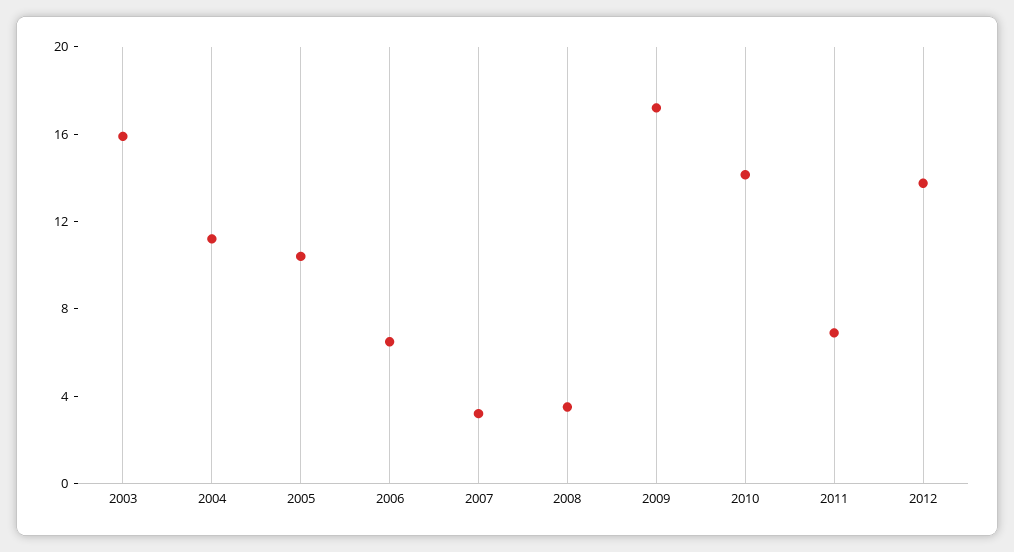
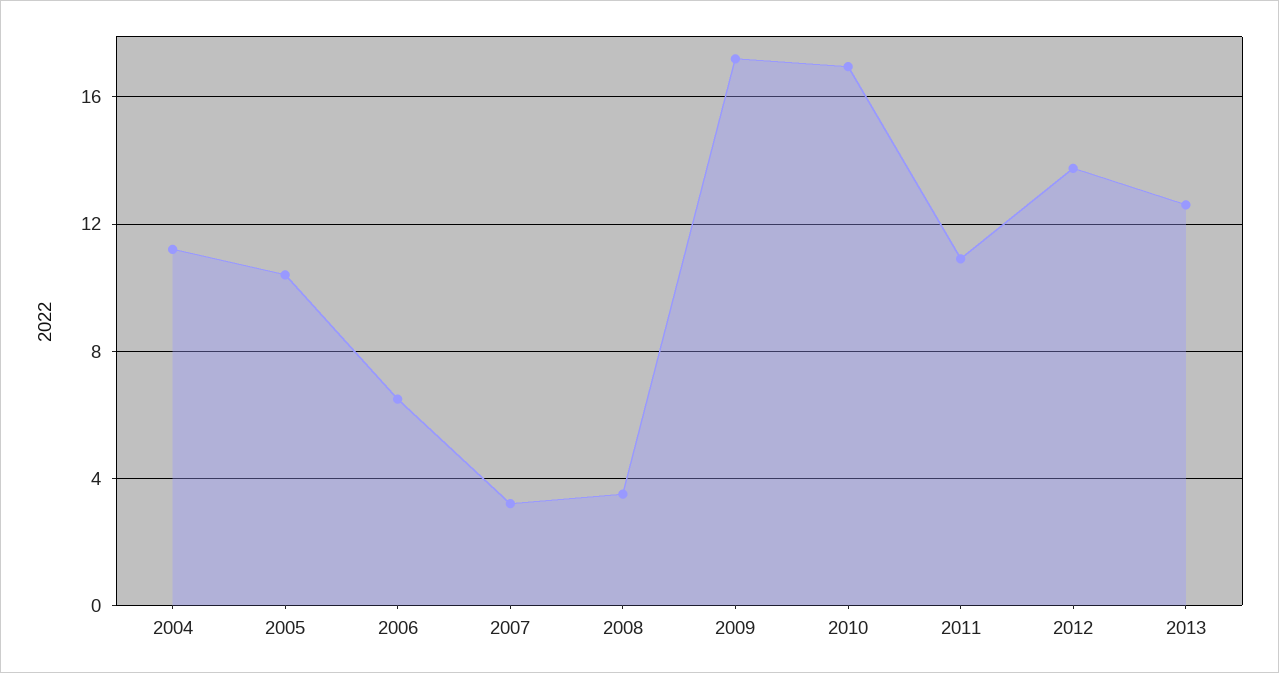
2003: 16 -> none
2010: 14 -> 17
2011: 7 -> 11
2013: none -> 12.5

